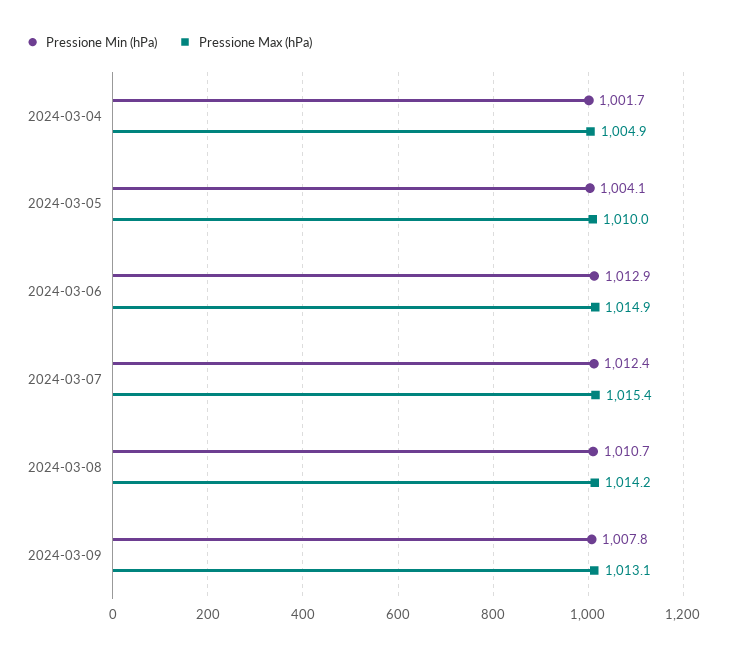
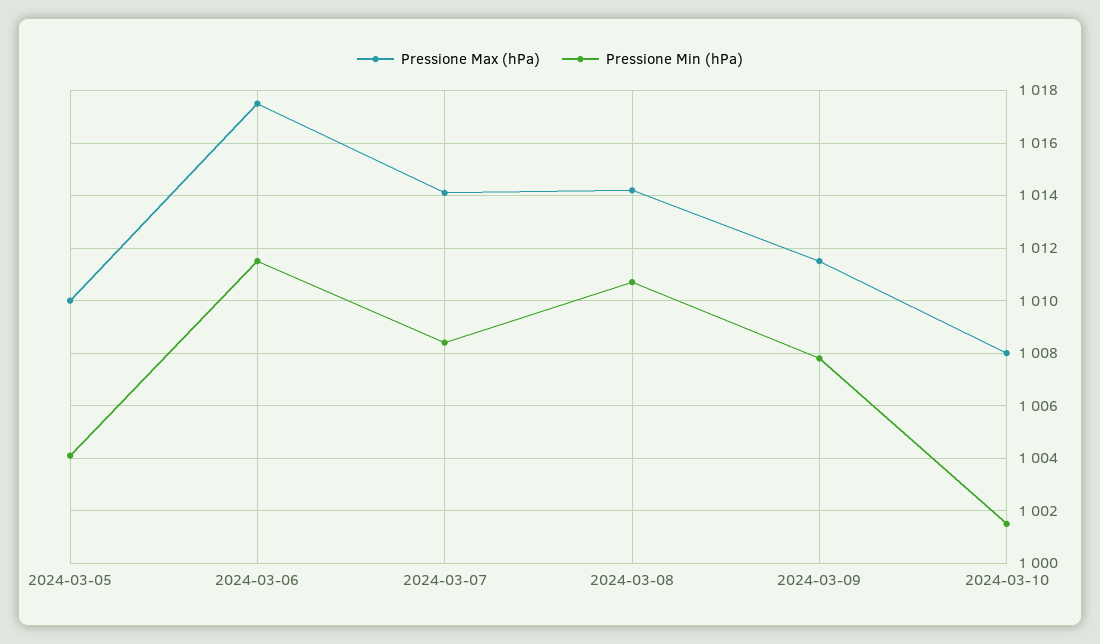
Pressione Min (hPa), 2024-03-04: 1001.7 -> none
Pressione Max (hPa), 2024-03-04: 1004.9 -> none
Pressione Min (hPa), 2024-03-06: 1012.9 -> 1011.5
Pressione Max (hPa), 2024-03-06: 1014.9 -> 1017.5
Pressione Min (hPa), 2024-03-07: 1012.4 -> 1008.5
Pressione Max (hPa), 2024-03-07: 1015.4 -> 1014
Pressione Max (hPa), 2024-03-09: 1013.1 -> 1011.5
Pressione Max (hPa), 2024-03-10: none -> 1008
Pressione Min (hPa), 2024-03-10: none -> 1001.5

